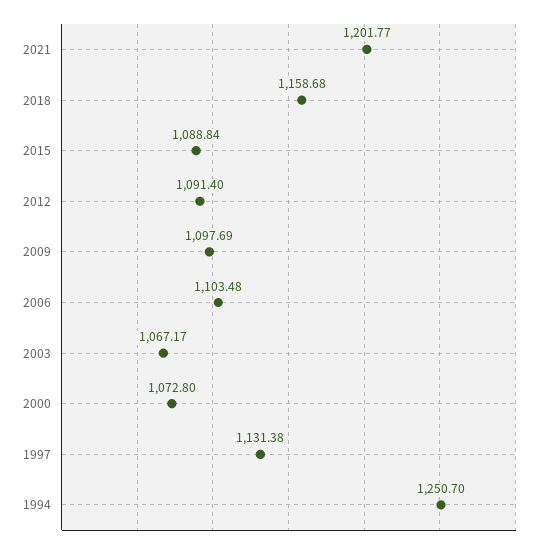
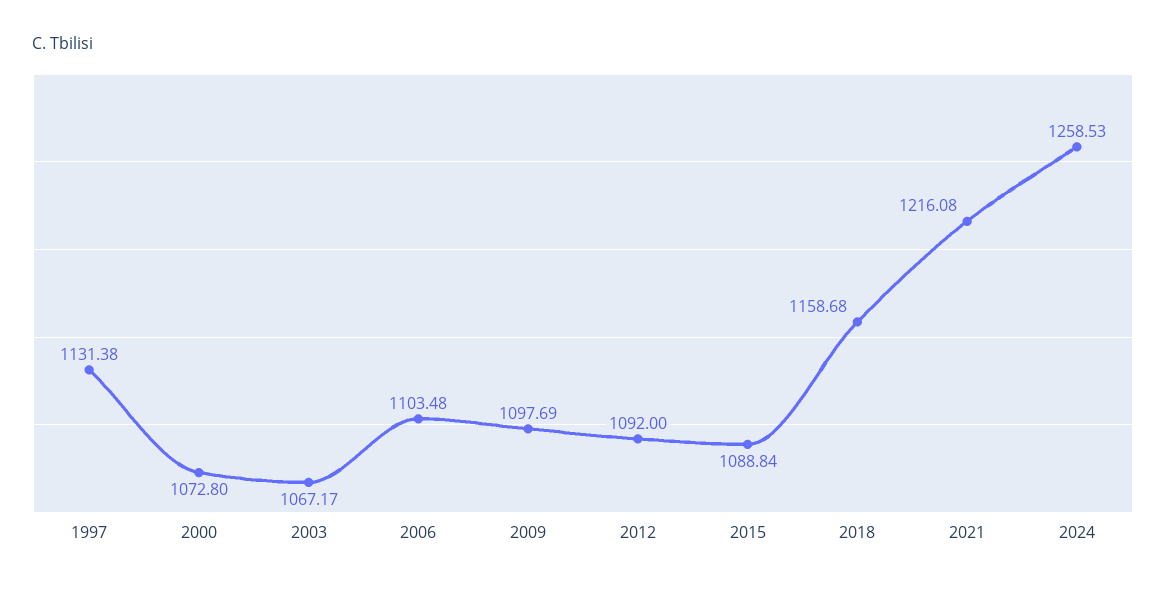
2021: 1201.77 -> 1216.08
2012: 1091.4 -> 1092
1994: 1250.7 -> none
2024: none -> 1258.53

